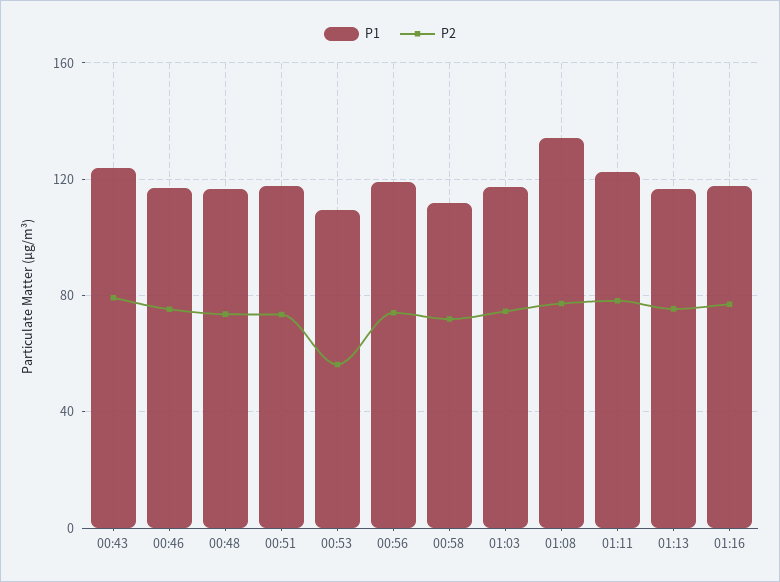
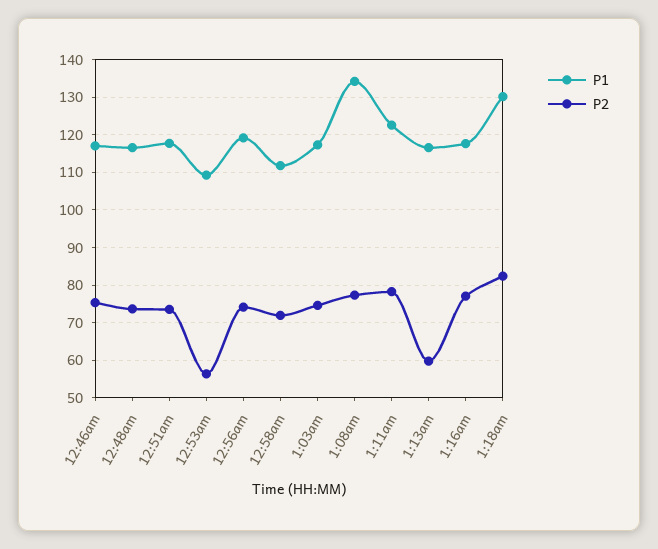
P1, 00:43: 125 -> none
P2, 00:43: 80 -> none
P2, 01:13: 75 -> 60
P1, 1:18am: none -> 130
P2, 1:18am: none -> 82

